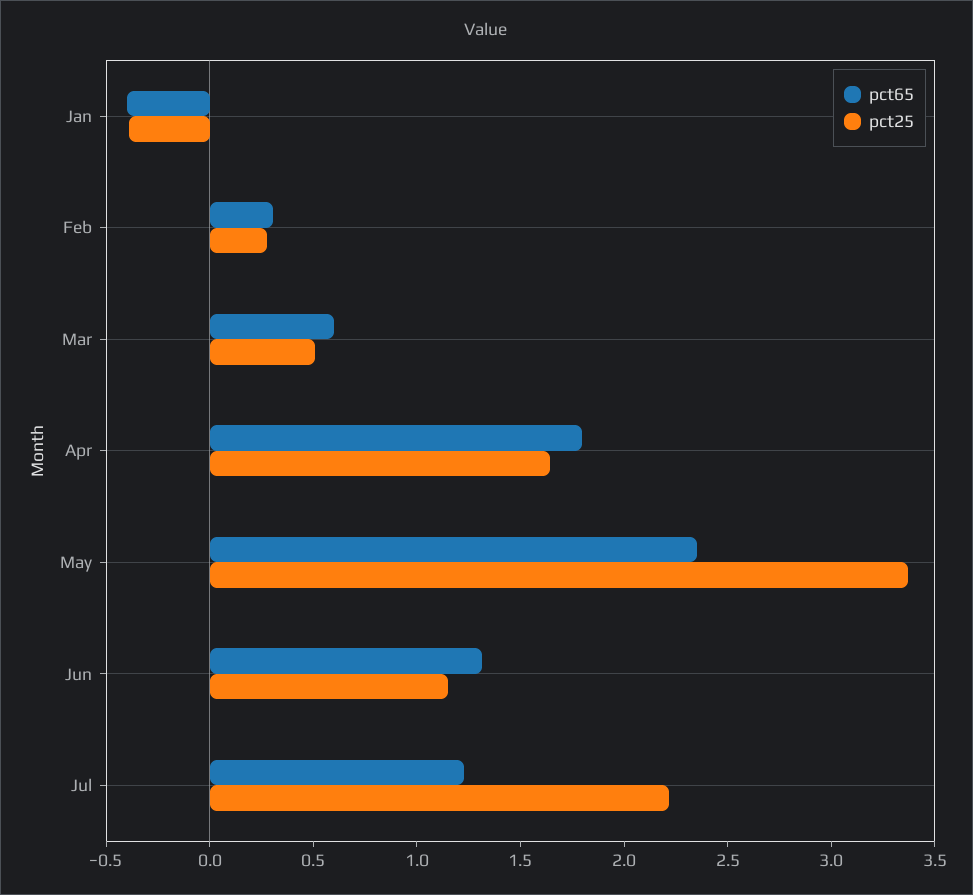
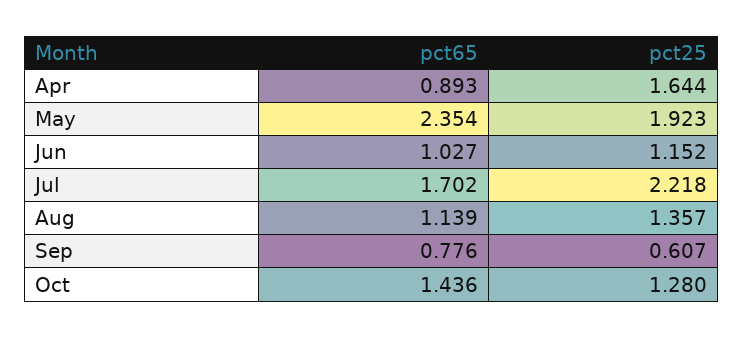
pct65, Jan: -0.4 -> none
pct25, Jan: -0.4 -> none
pct65, Feb: 0.3 -> none
pct25, Feb: 0.3 -> none
pct65, Mar: 0.6 -> none
pct25, Mar: 0.5 -> none
pct65, Apr: 1.8 -> 0.893
pct25, May: 3.4 -> 1.923
pct65, Jun: 1.3 -> 1.027
pct65, Jul: 1.2 -> 1.702
pct65, Aug: none -> 1.139
pct25, Aug: none -> 1.357
pct65, Sep: none -> 0.776
pct25, Sep: none -> 0.607
pct65, Oct: none -> 1.436
pct25, Oct: none -> 1.28

